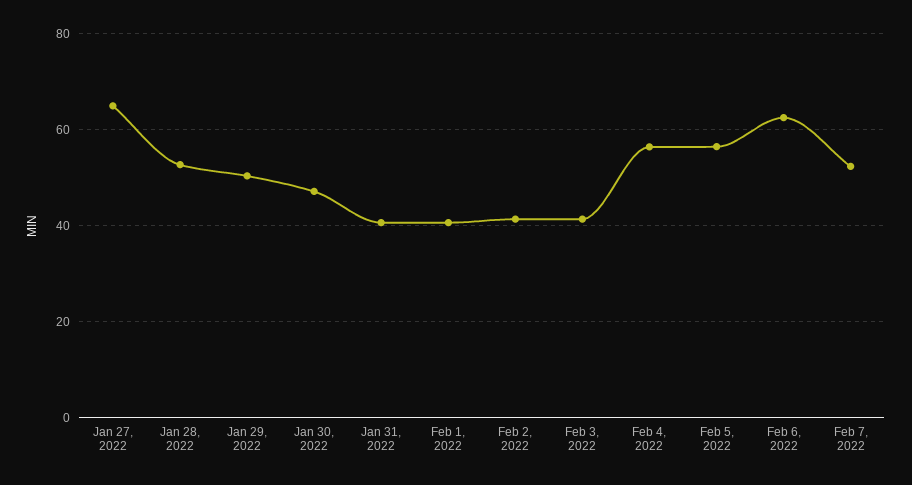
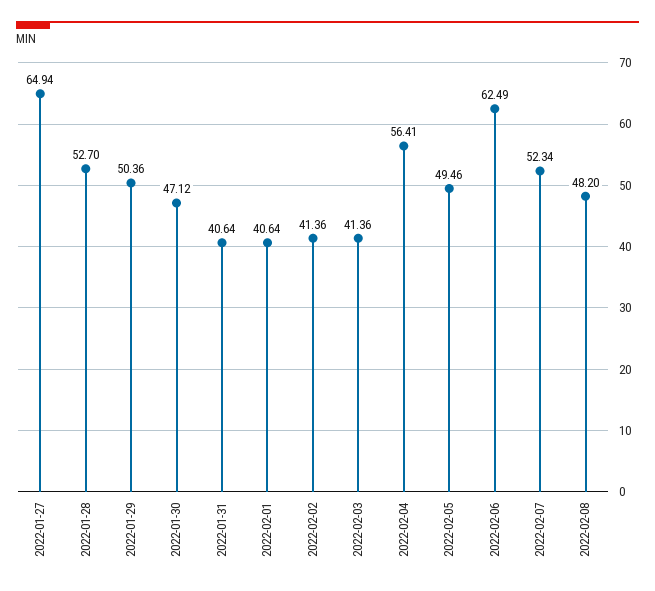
Feb 5, 2022: 56 -> 49.46
2022-02-08: none -> 48.2

